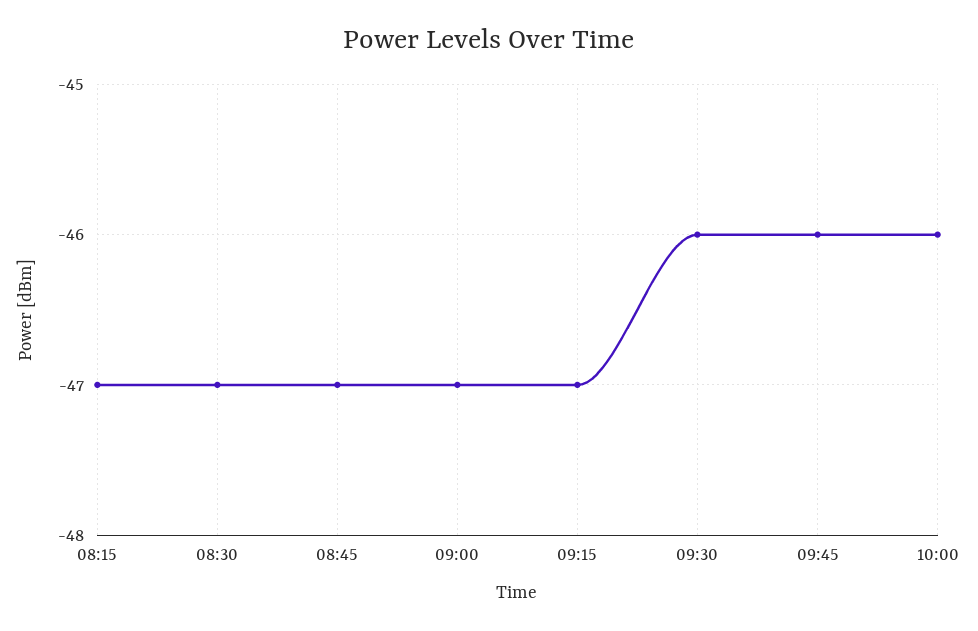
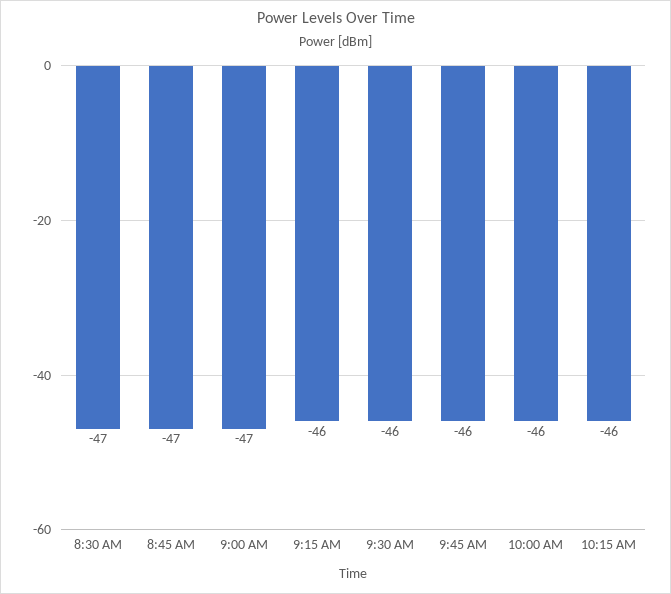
08:15: -47 -> none
09:15: -47 -> -46
10:15 AM: none -> -46

